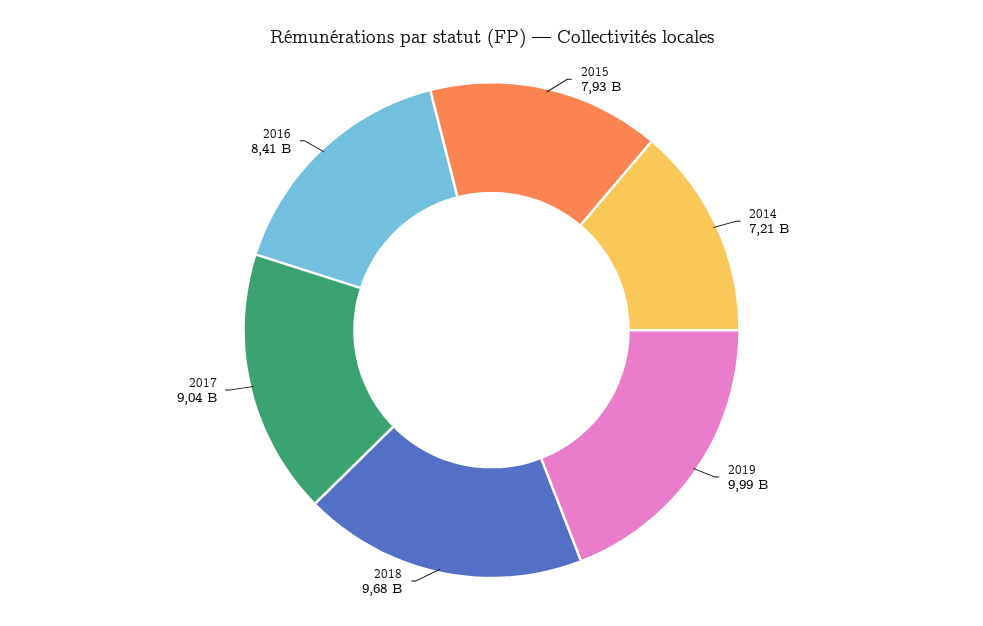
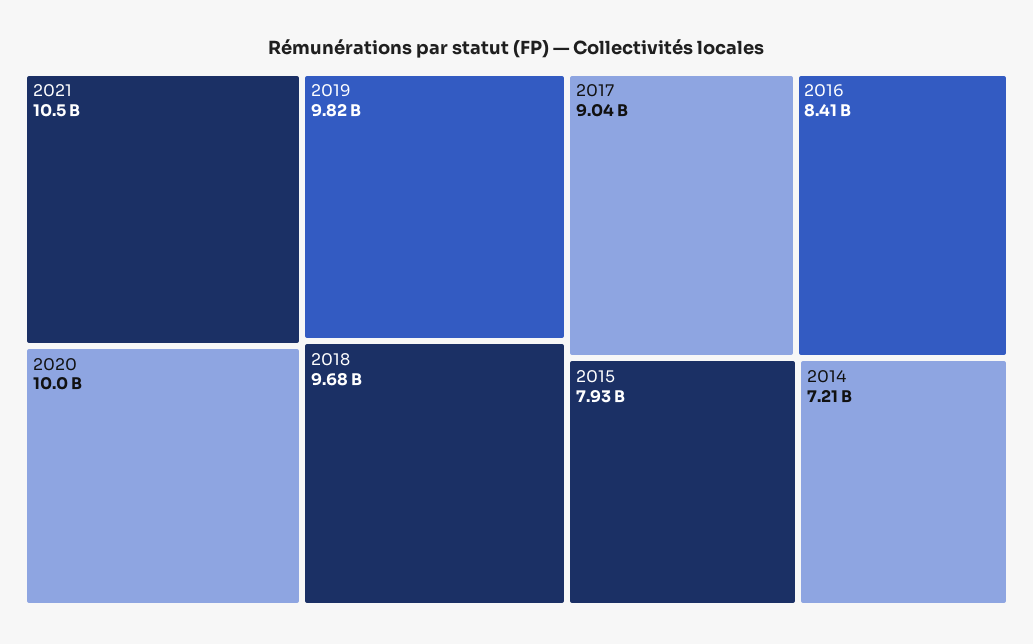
2019: 9990000000 -> 9820000000
2021: none -> 10500000000
2020: none -> 10000000000

